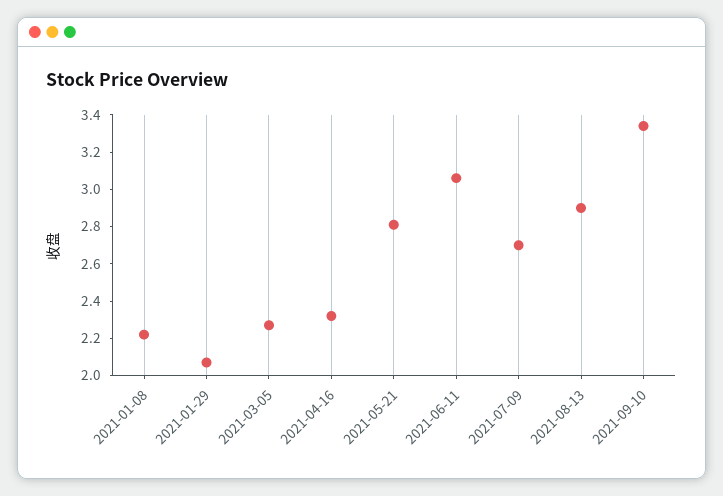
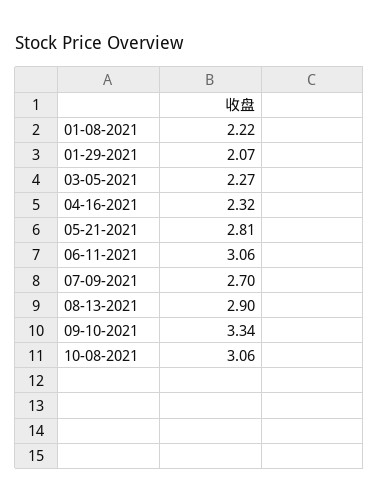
10-08-2021: none -> 3.06

